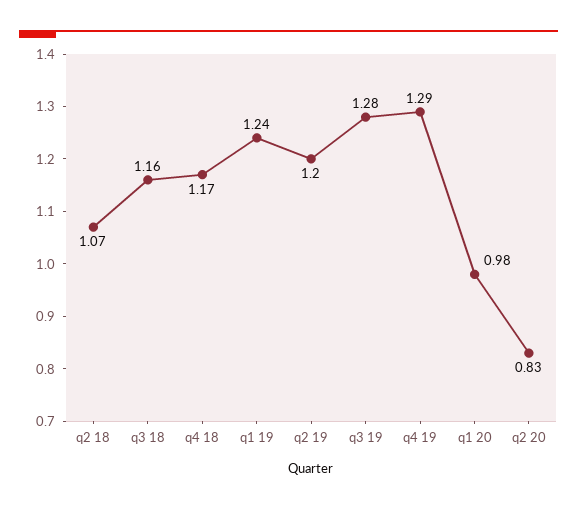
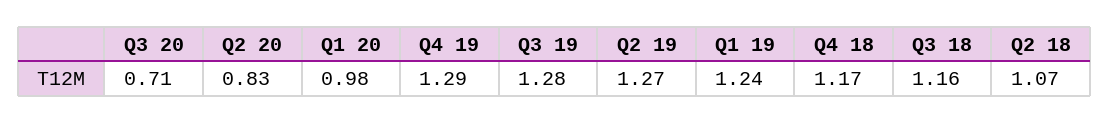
q2 19: 1.2 -> 1.27
Q3 20: none -> 0.71

